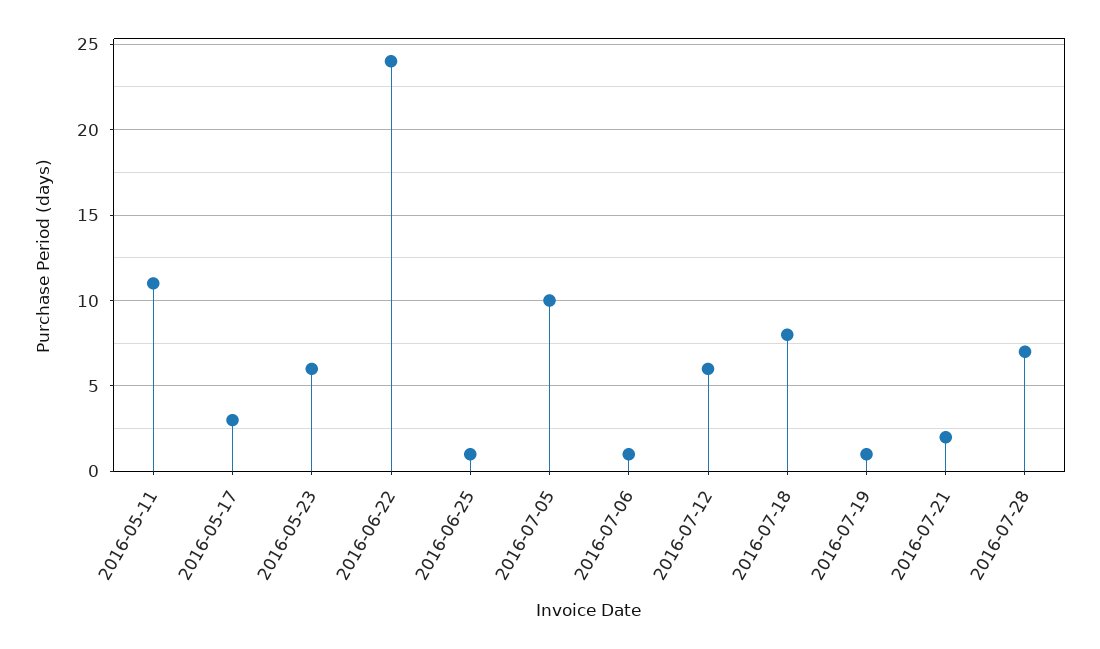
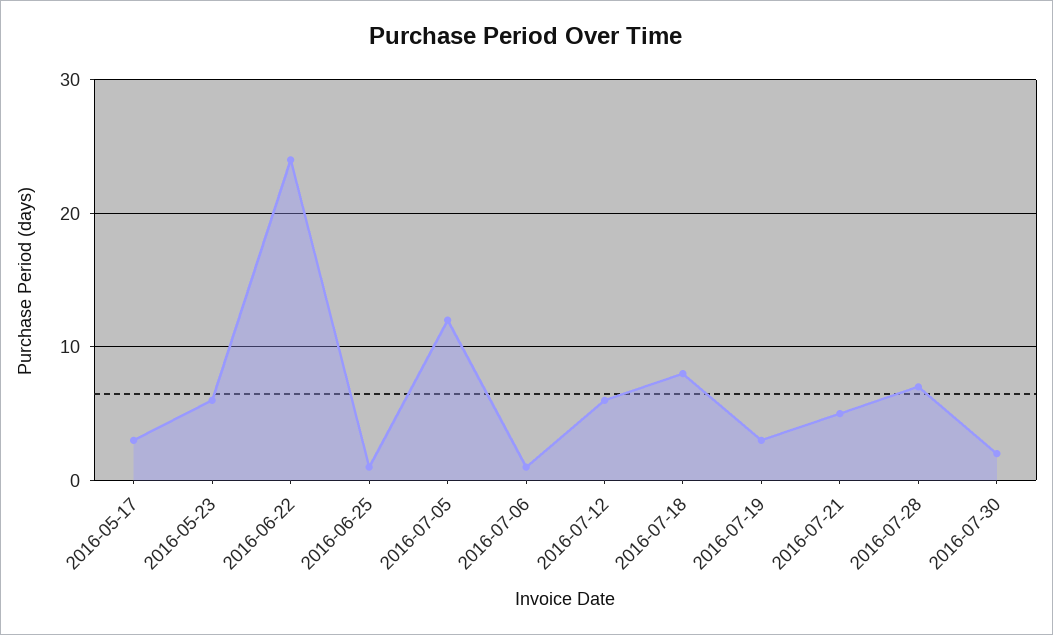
2016-05-11: 11 -> none
2016-07-05: 10 -> 12
2016-07-19: 1 -> 3
2016-07-21: 2 -> 5
2016-07-30: none -> 2

